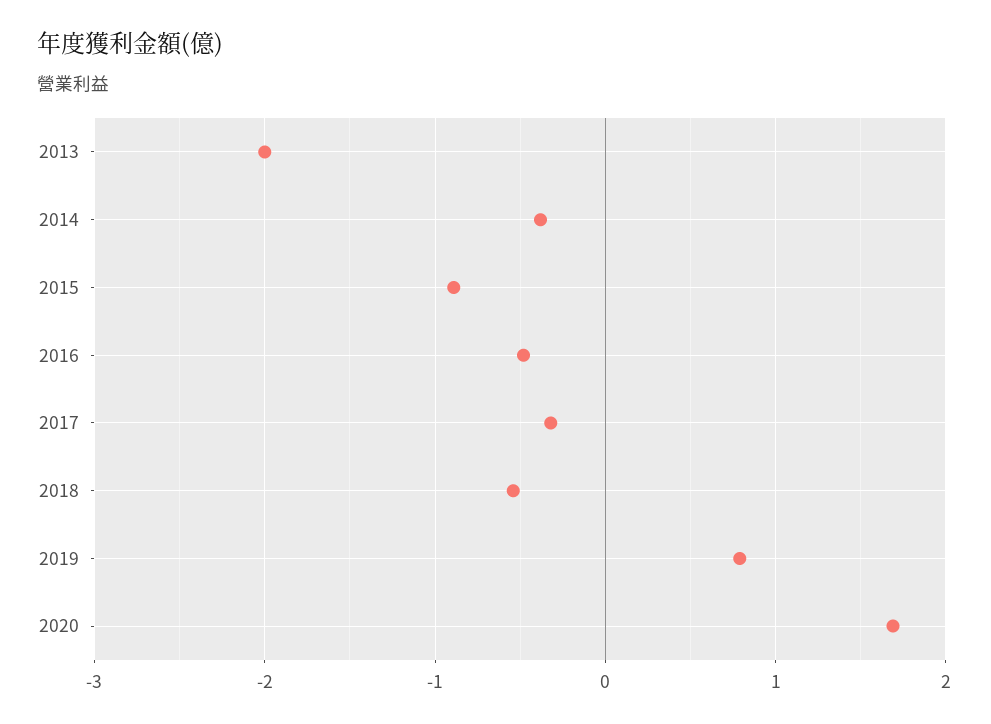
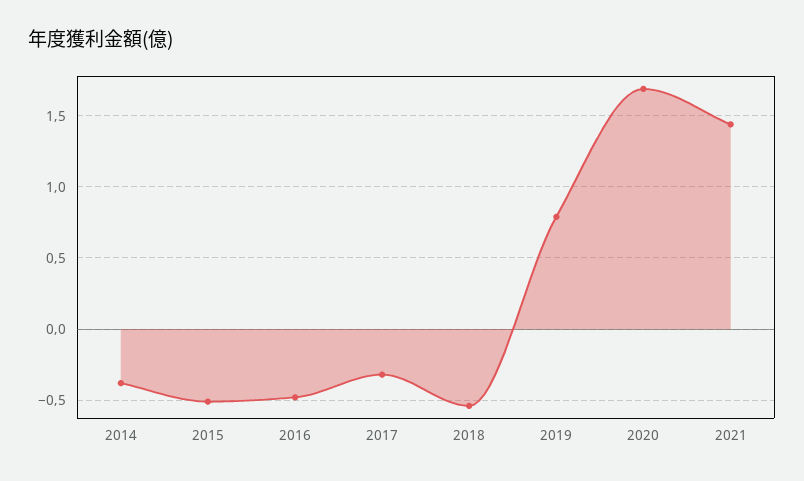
2013: -2 -> none
2015: -0.9 -> -0.5
2021: none -> 1.45

